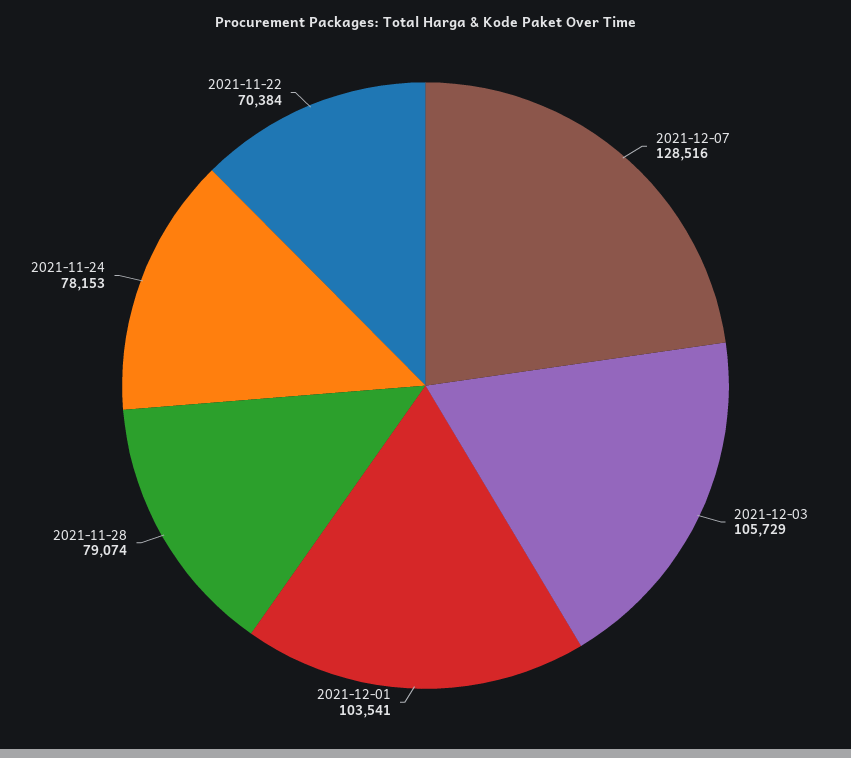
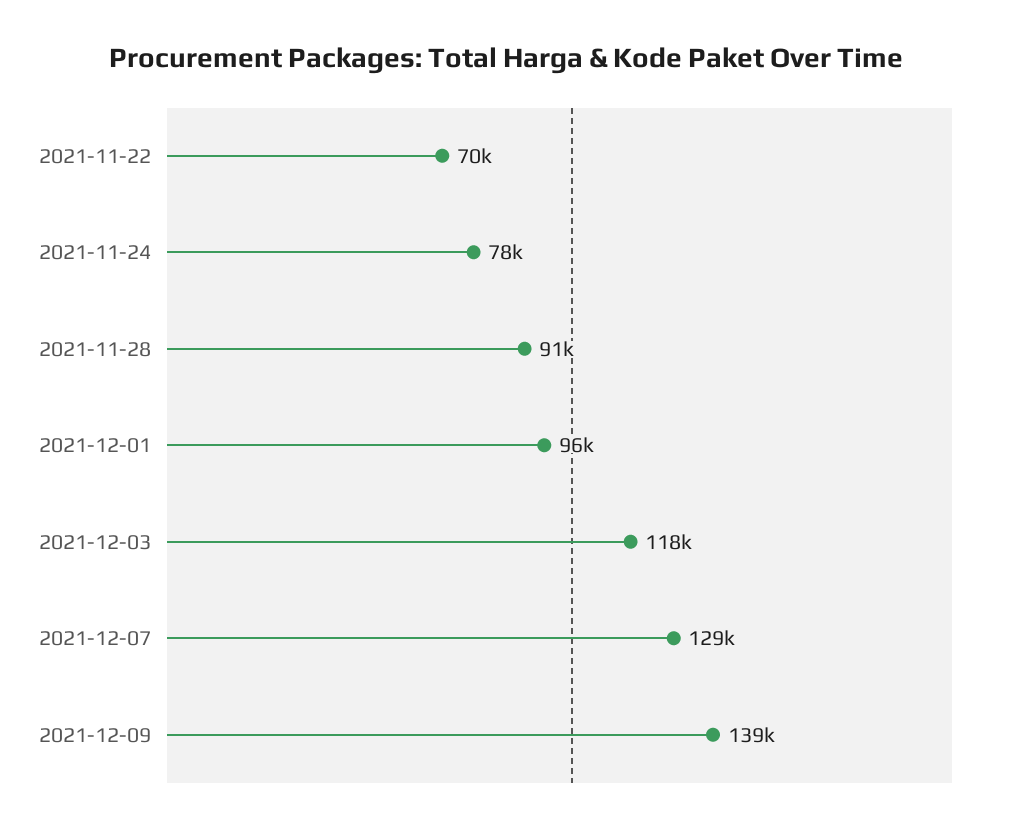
2021-12-03: 105729 -> 118000
2021-12-01: 103541 -> 96000
2021-11-28: 79074 -> 91000
2021-12-09: none -> 139000

